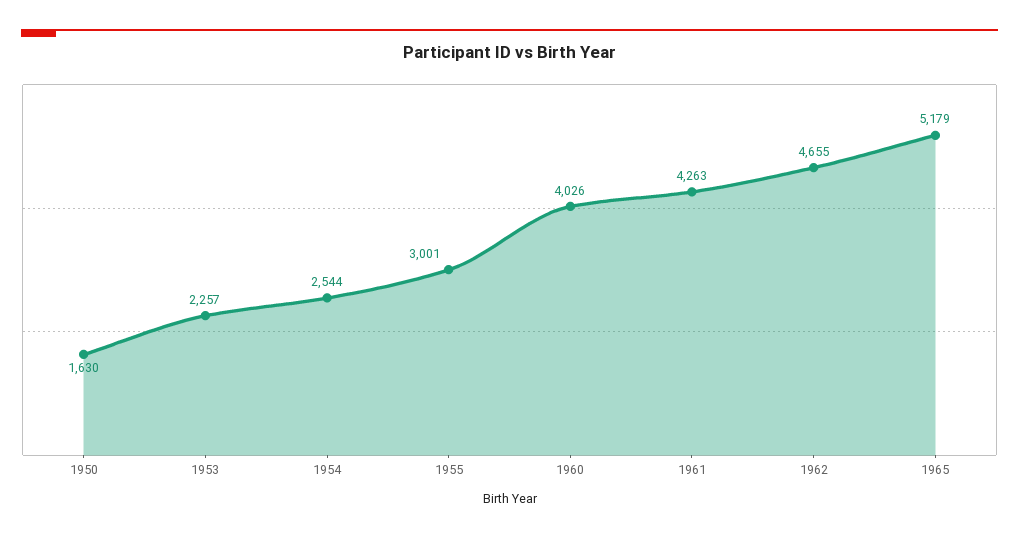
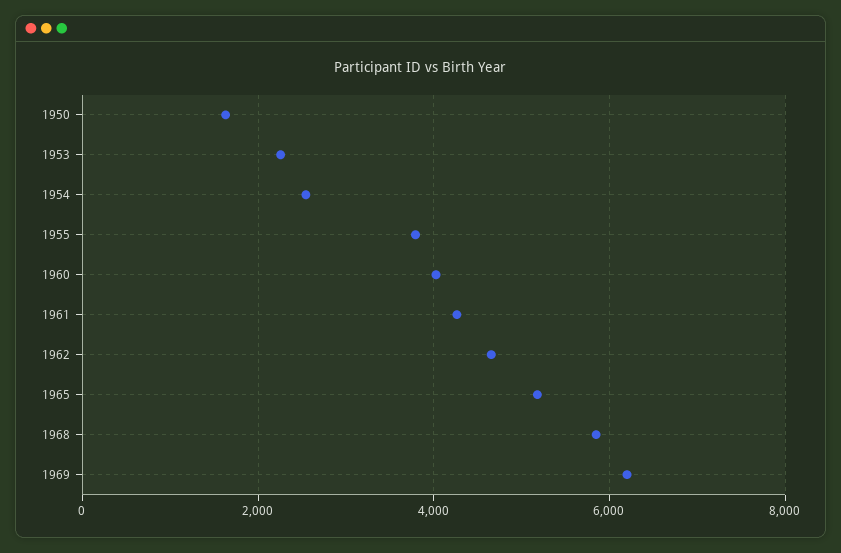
1955: 3001 -> 3800
1968: none -> 5800
1969: none -> 6200

